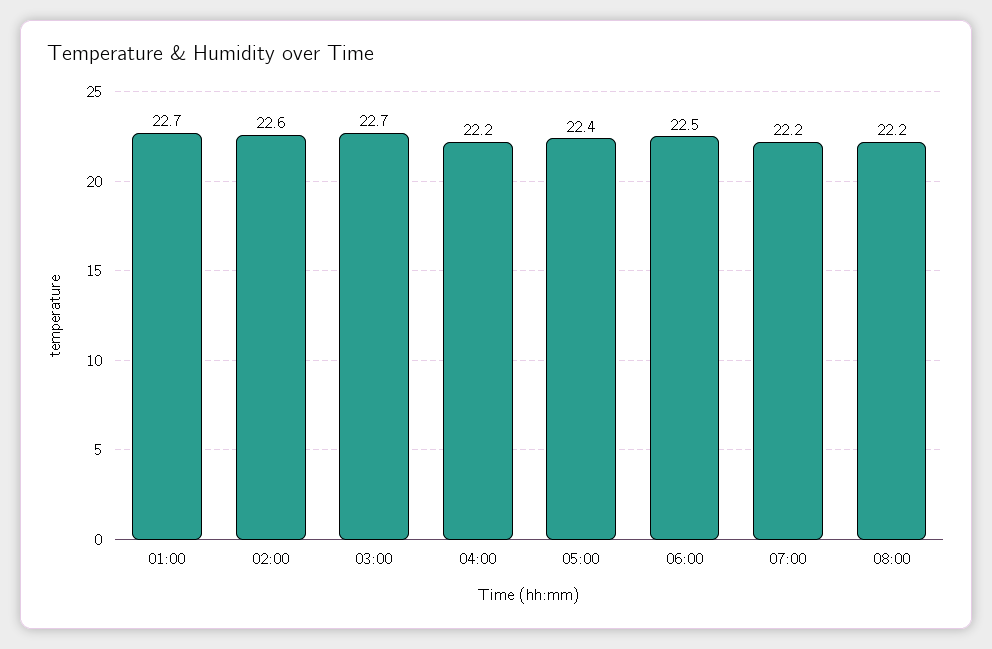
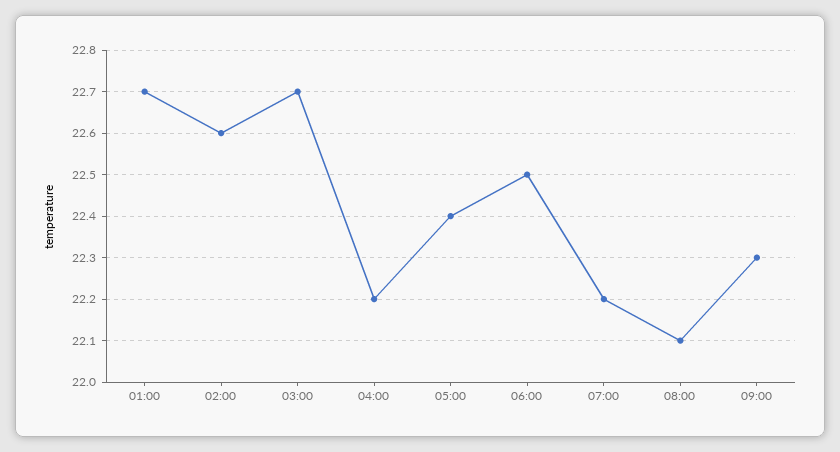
08:00: 22.2 -> 22.1
09:00: none -> 22.3

